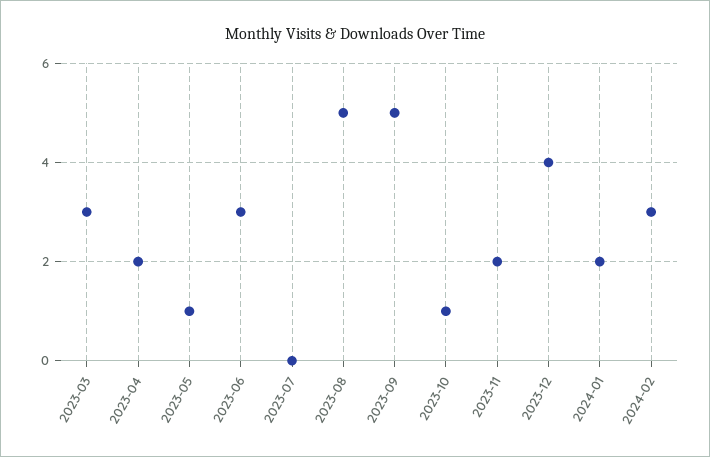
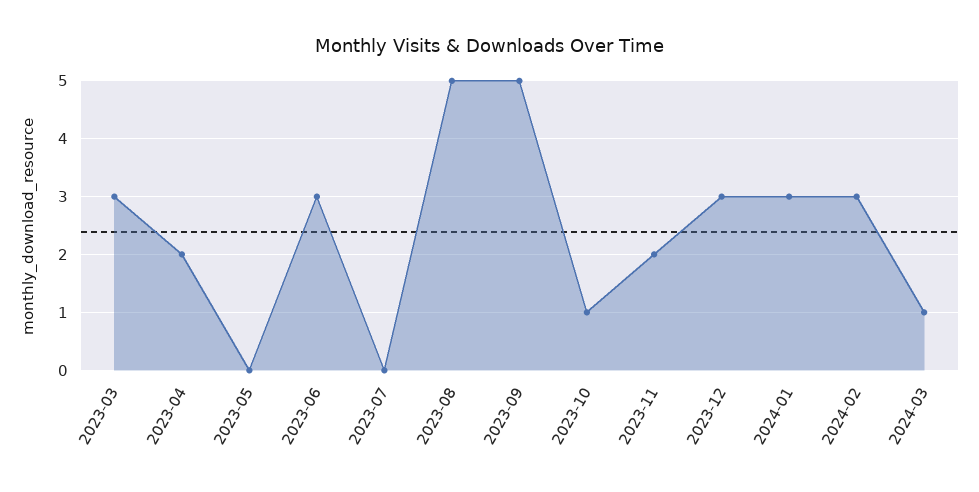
2023-05: 1 -> 0
2023-12: 4 -> 3
2024-01: 2 -> 3
2024-03: none -> 1

